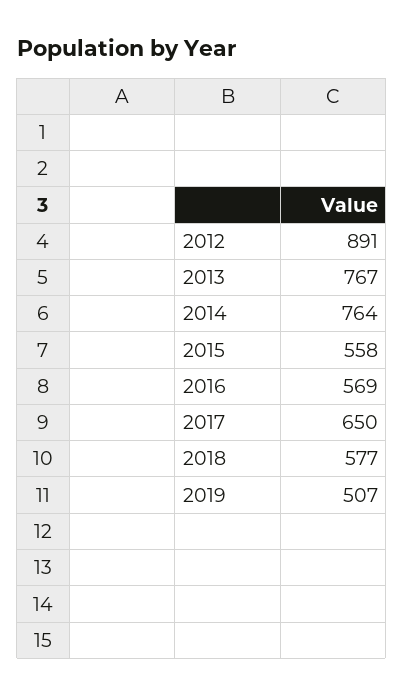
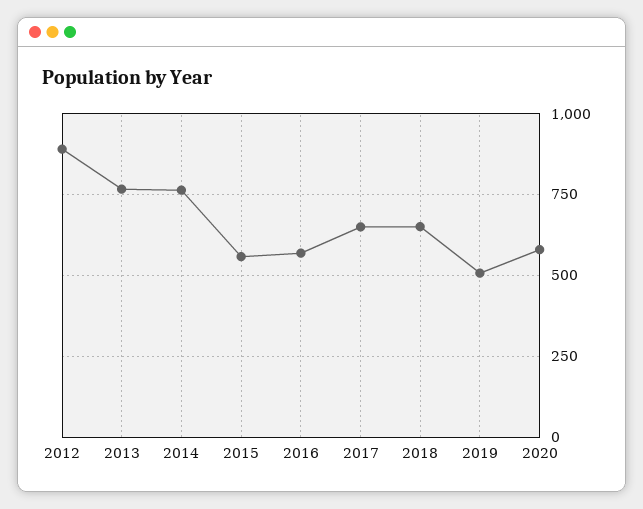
2018: 577 -> 650
2020: none -> 575

